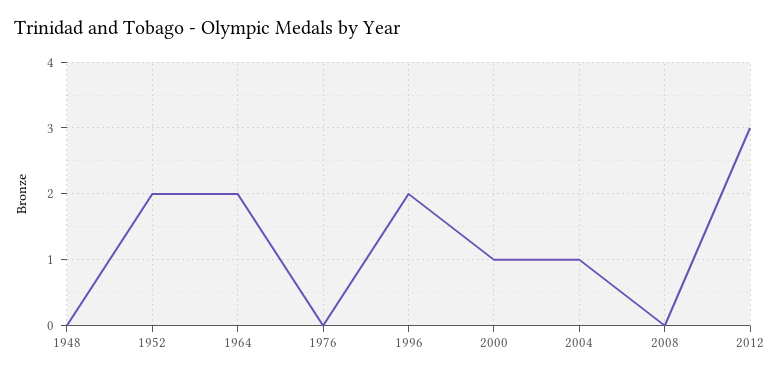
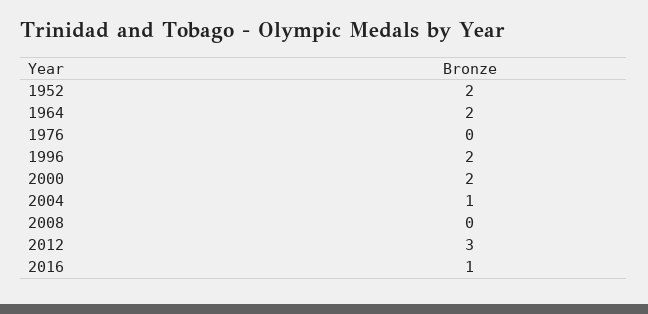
1948: 0 -> none
2000: 1 -> 2
2016: none -> 1

